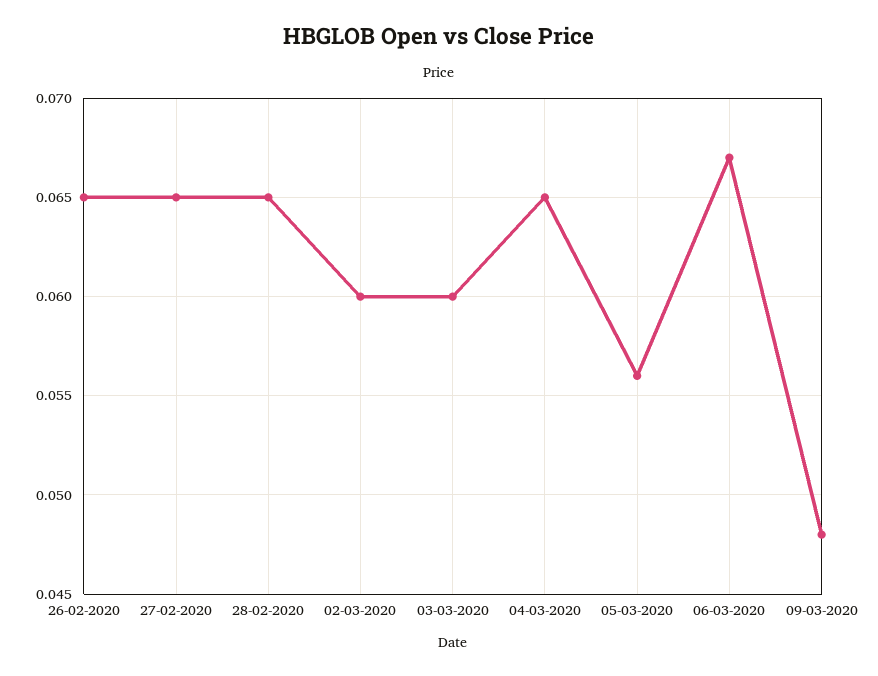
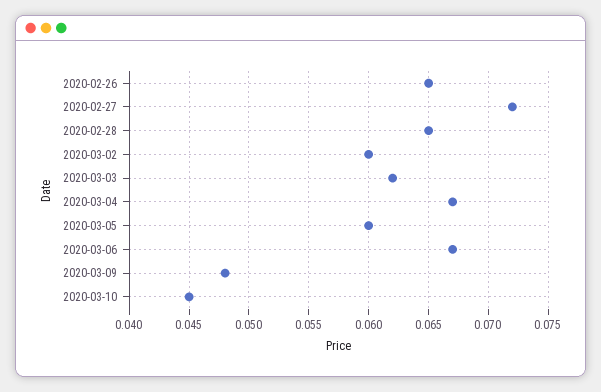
27-02-2020: 0.065 -> 0.072
03-03-2020: 0.06 -> 0.062
04-03-2020: 0.065 -> 0.067
05-03-2020: 0.056 -> 0.06
2020-03-10: none -> 0.045

